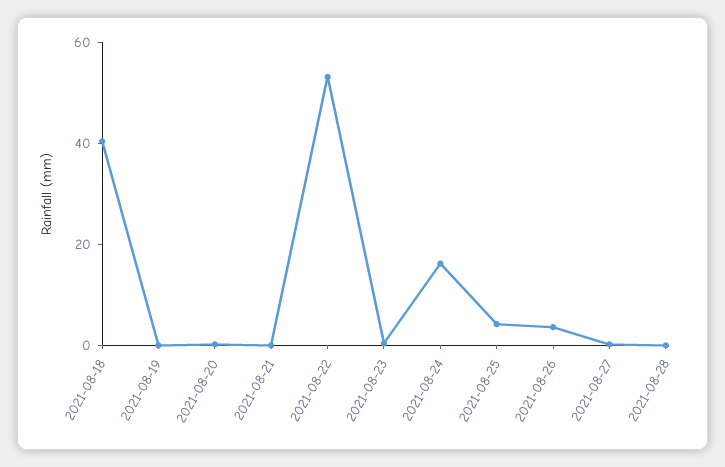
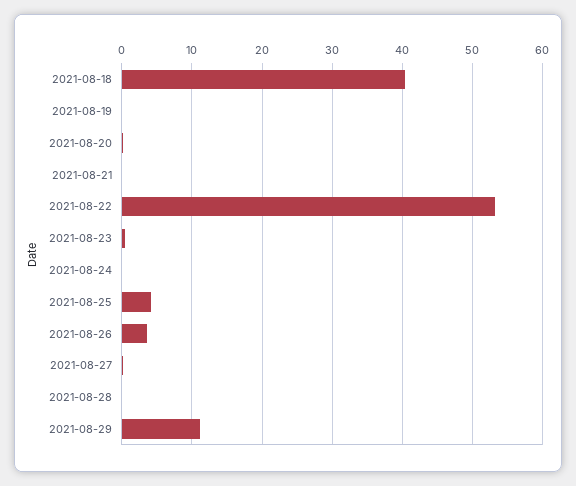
2021-08-24: 15 -> 0
2021-08-29: none -> 11

